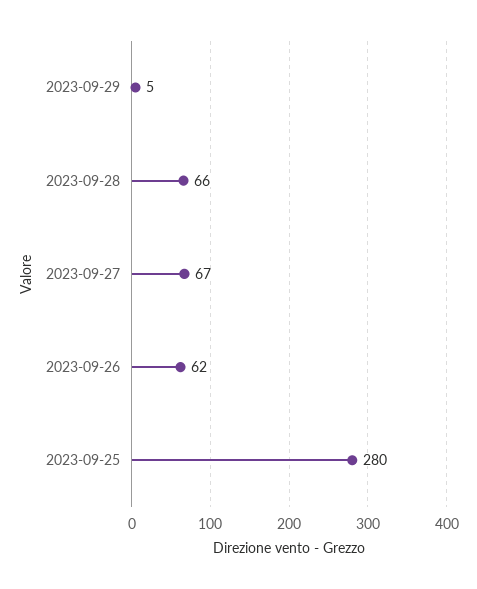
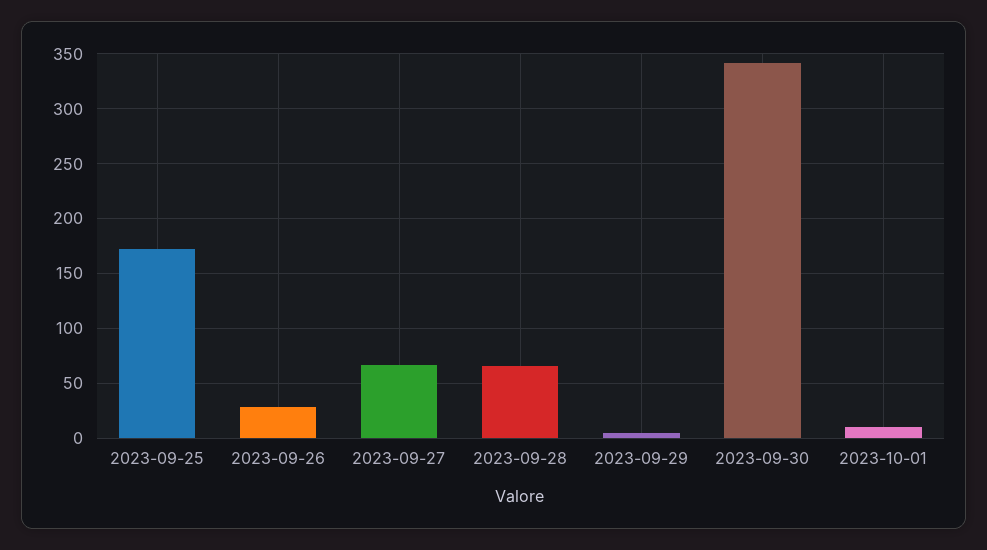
2023-09-26: 62 -> 30
2023-09-25: 280 -> 170
2023-09-30: none -> 340
2023-10-01: none -> 10

